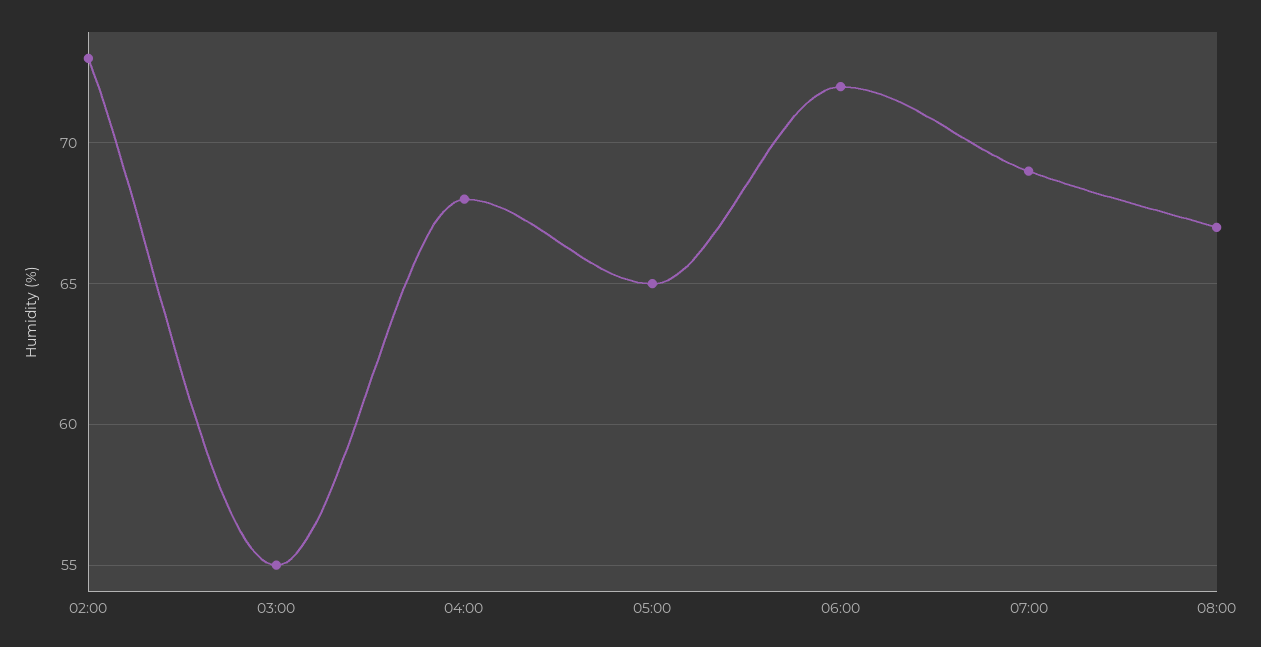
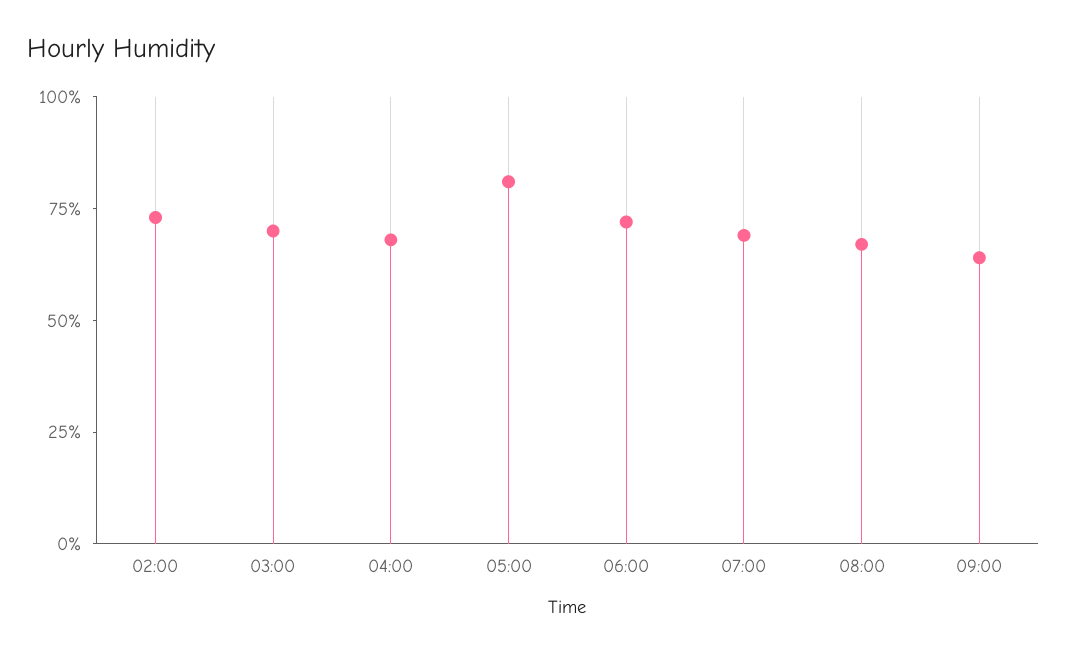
03:00: 55 -> 70
05:00: 65 -> 80
09:00: none -> 65

